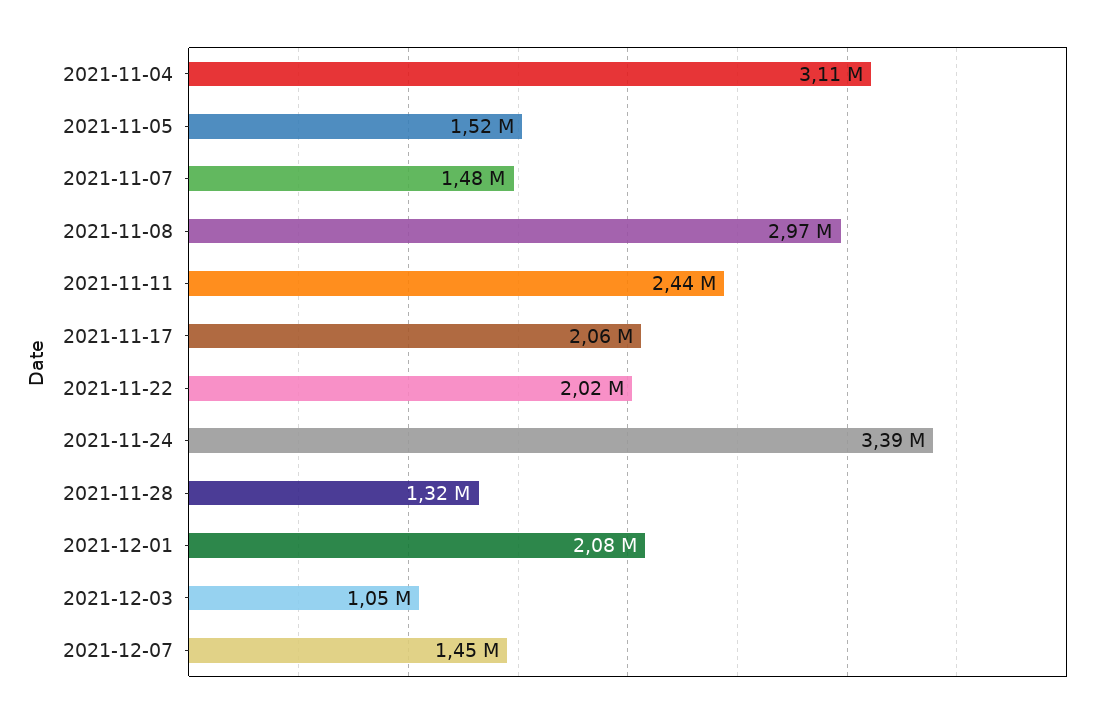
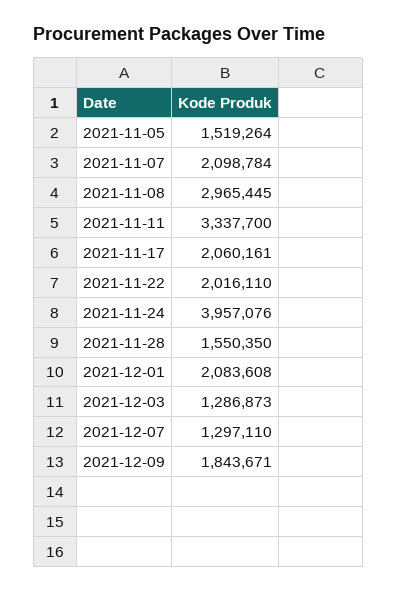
2021-11-04: 3110000 -> none
2021-11-07: 1480000 -> 2098784
2021-11-11: 2440000 -> 3337700
2021-11-24: 3390000 -> 3957076
2021-11-28: 1320000 -> 1550350
2021-12-03: 1050000 -> 1286873
2021-12-07: 1450000 -> 1297110
2021-12-09: none -> 1843671

